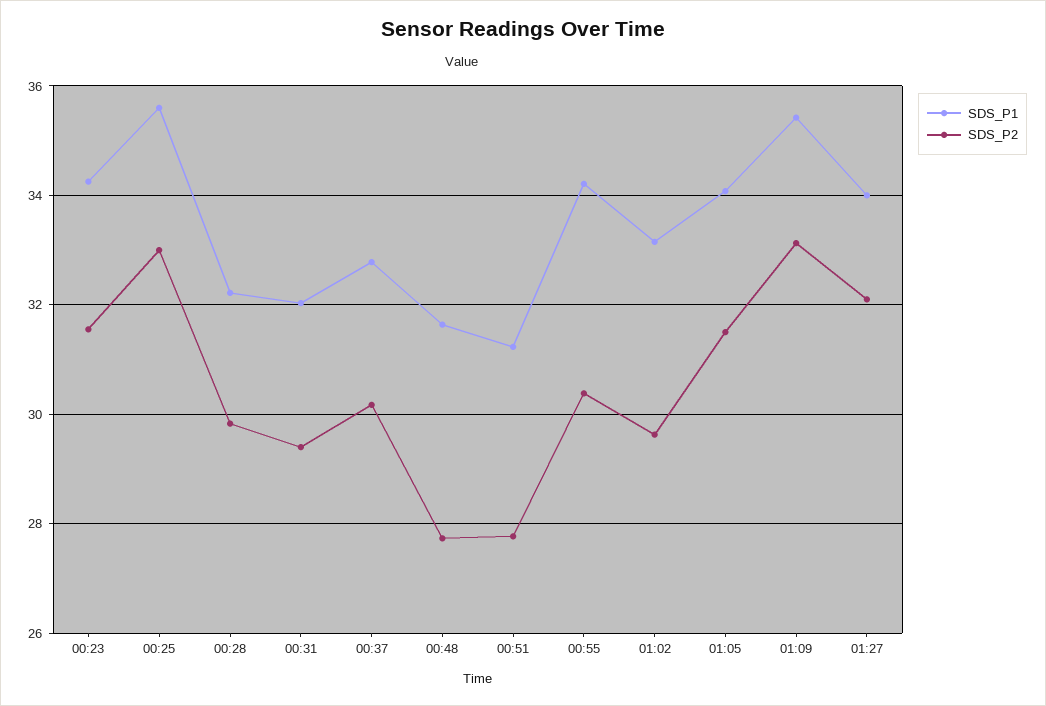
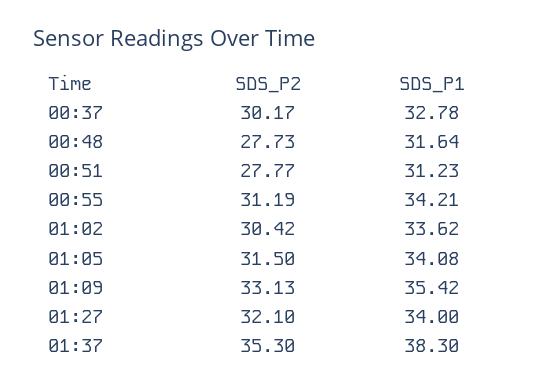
SDS_P1, 00:23: 34.2 -> none
SDS_P2, 00:23: 31.6 -> none
SDS_P1, 00:25: 35.6 -> none
SDS_P2, 00:25: 33 -> none
SDS_P1, 00:28: 32.2 -> none
SDS_P2, 00:28: 29.8 -> none
SDS_P1, 00:31: 32 -> none
SDS_P2, 00:31: 29.4 -> none
SDS_P2, 00:55: 30.4 -> 31.19
SDS_P1, 01:02: 33.2 -> 33.62
SDS_P2, 01:02: 29.6 -> 30.42
SDS_P2, 01:37: none -> 35.3
SDS_P1, 01:37: none -> 38.3

